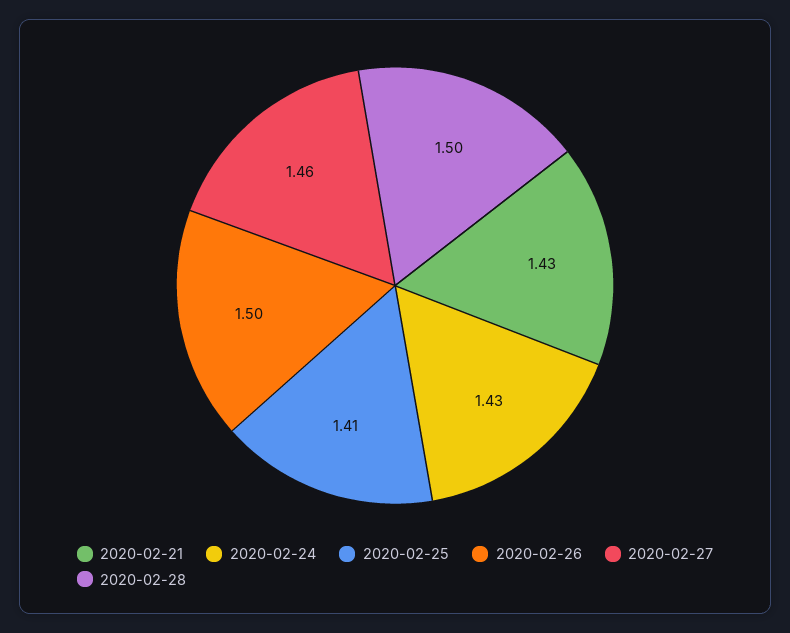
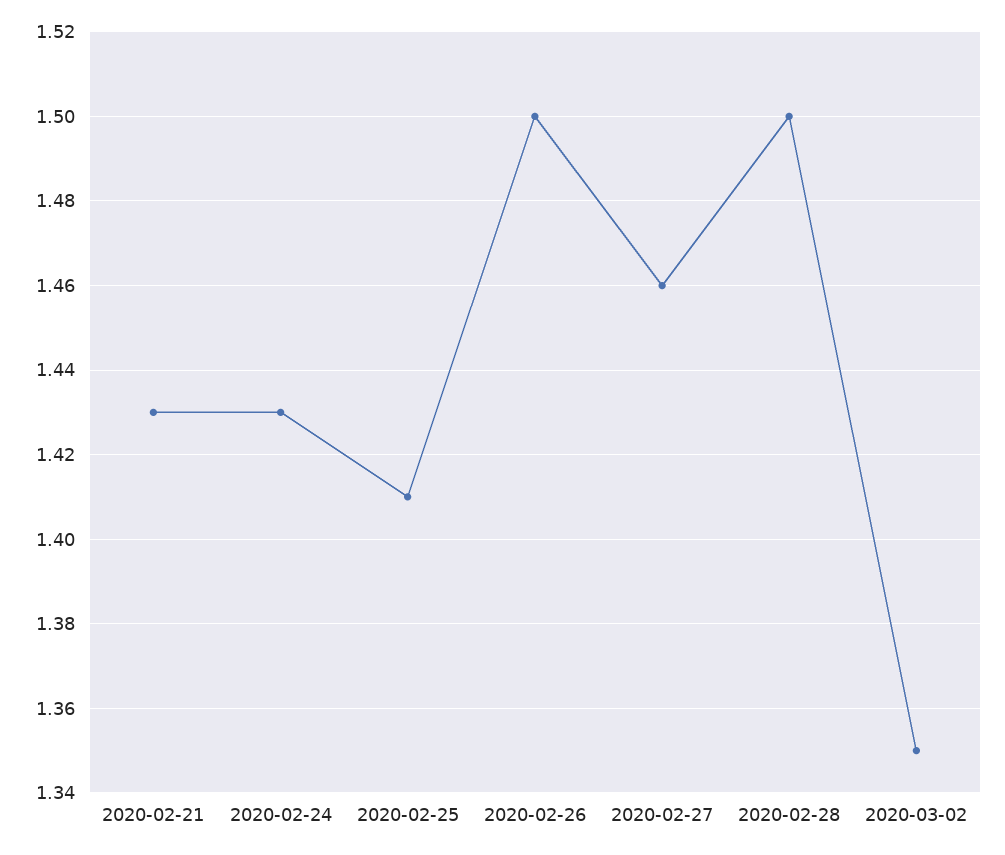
2020-03-02: none -> 1.35

